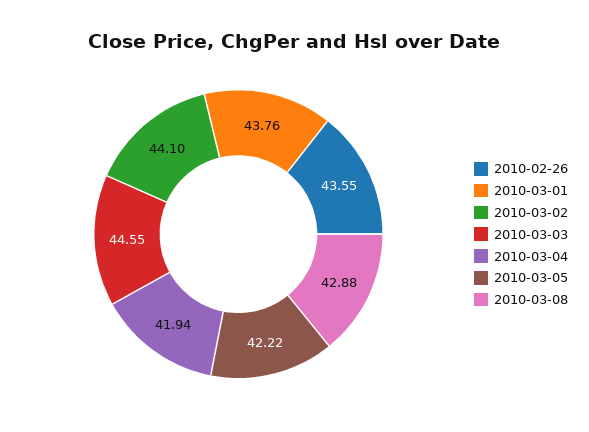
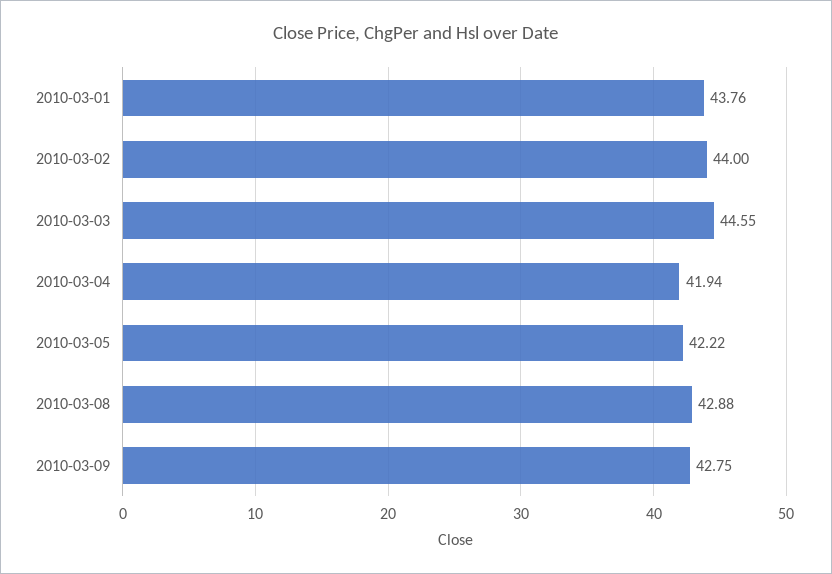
2010-02-26: 43.55 -> none
2010-03-02: 44.1 -> 44
2010-03-09: none -> 42.75

